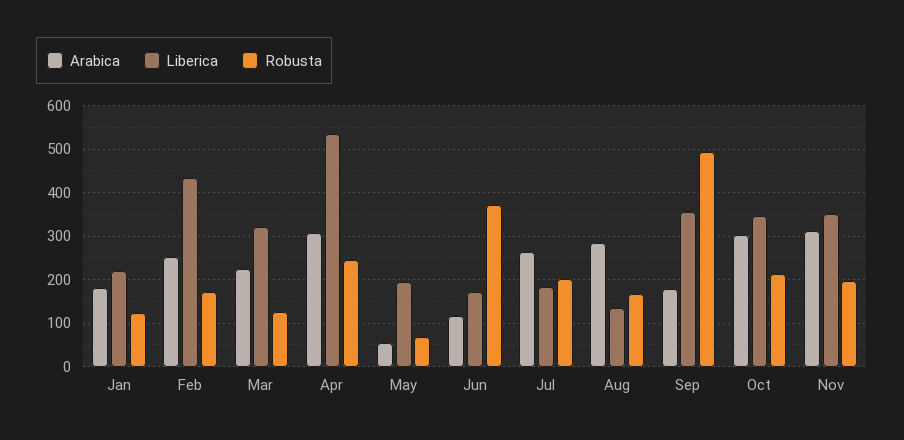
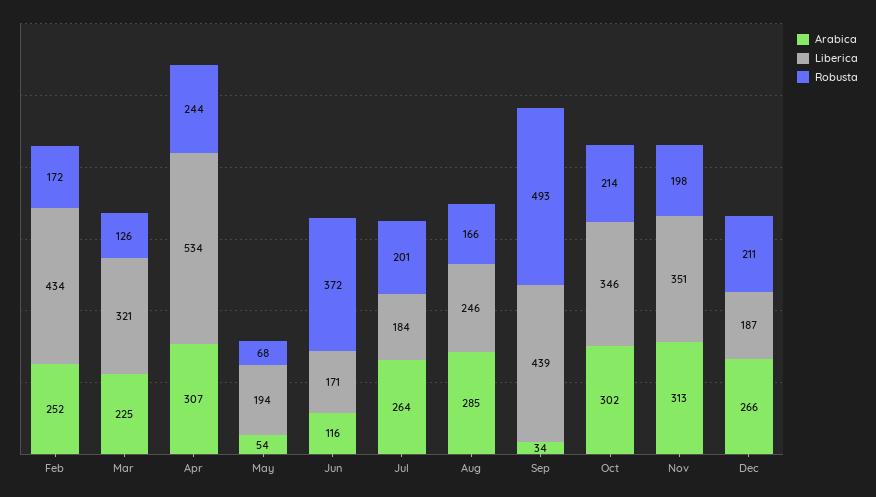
Arabica, Jan: 180 -> none
Liberica, Jan: 220 -> none
Robusta, Jan: 120 -> none
Liberica, Aug: 140 -> 246
Arabica, Sep: 180 -> 34
Liberica, Sep: 360 -> 439
Arabica, Dec: none -> 266
Liberica, Dec: none -> 187
Robusta, Dec: none -> 211

